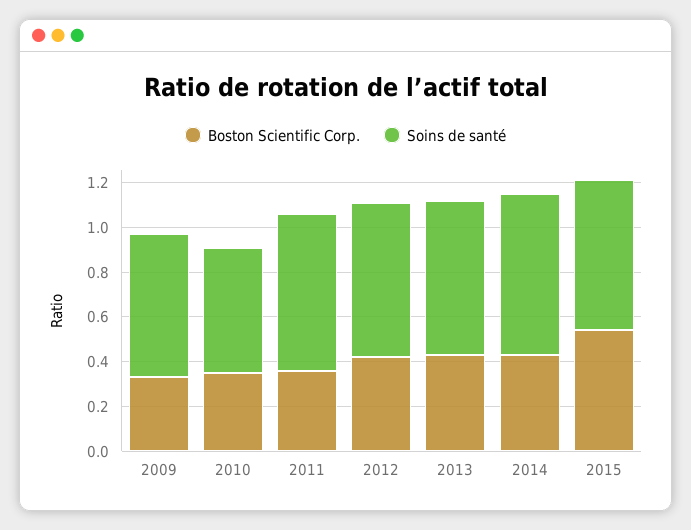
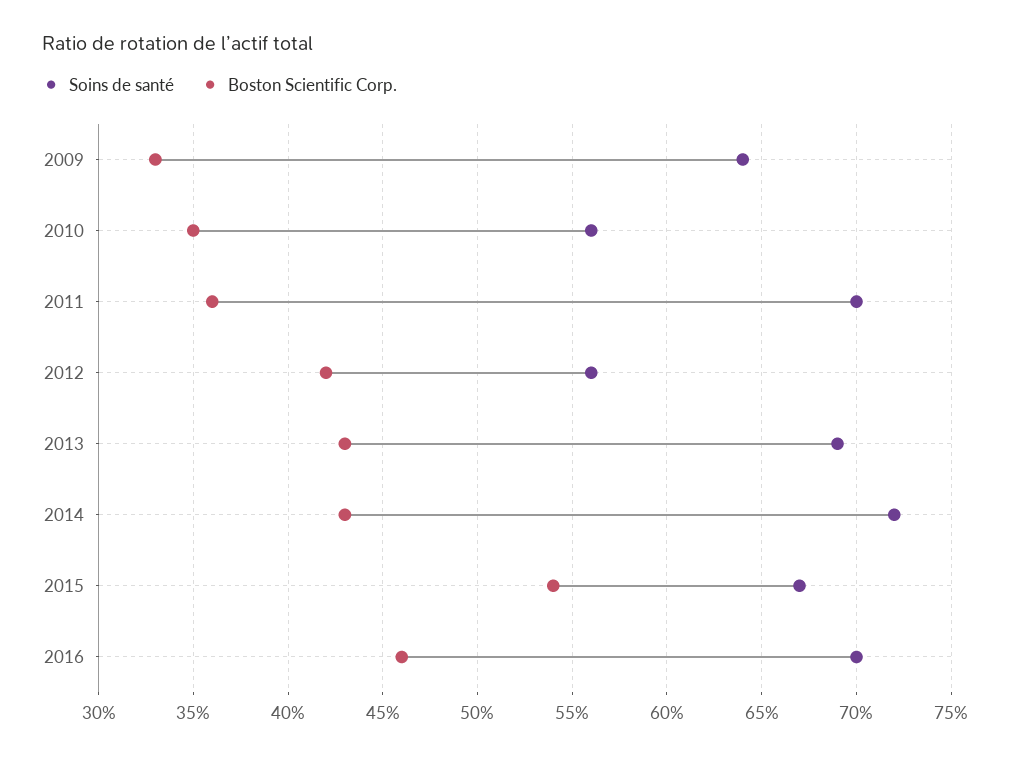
Soins de santé, 2012: 0.7 -> 0.56
Soins de santé, 2016: none -> 0.7
Boston Scientific Corp., 2016: none -> 0.46

